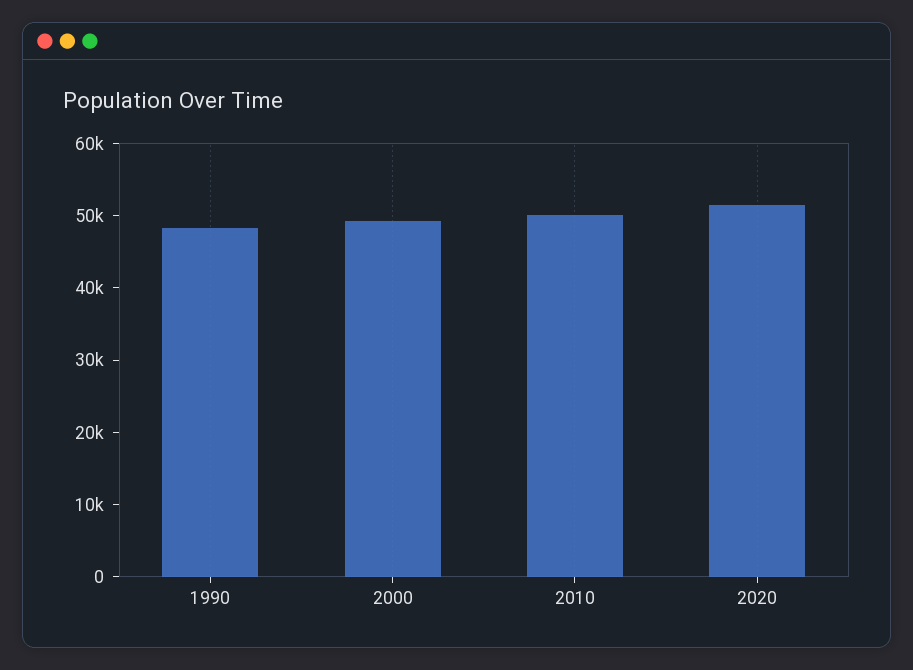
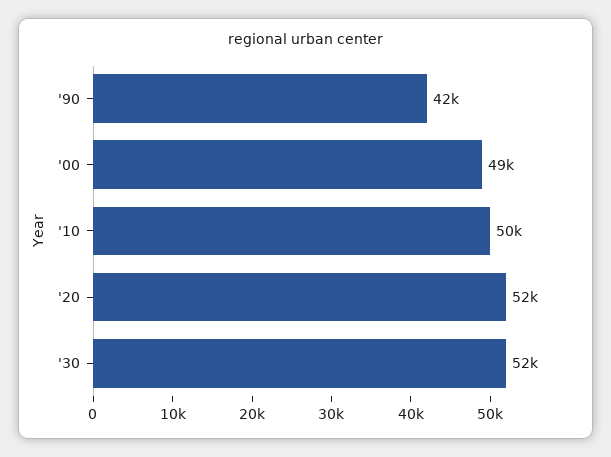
1990: 48000 -> 42000
'30: none -> 52000

